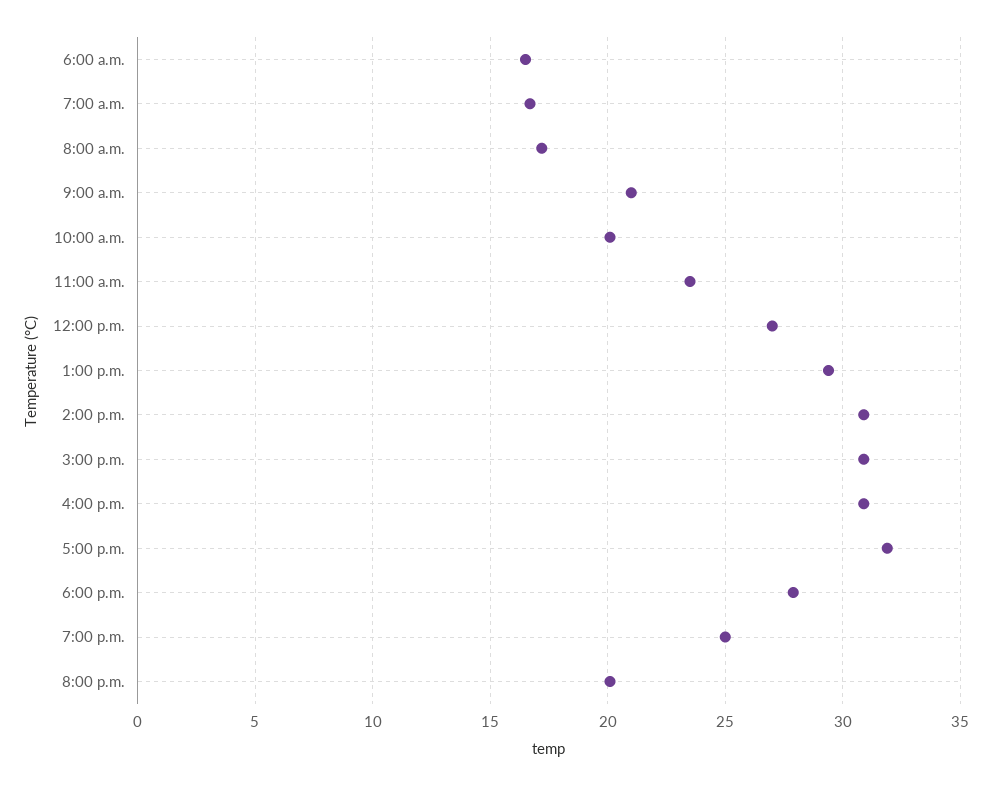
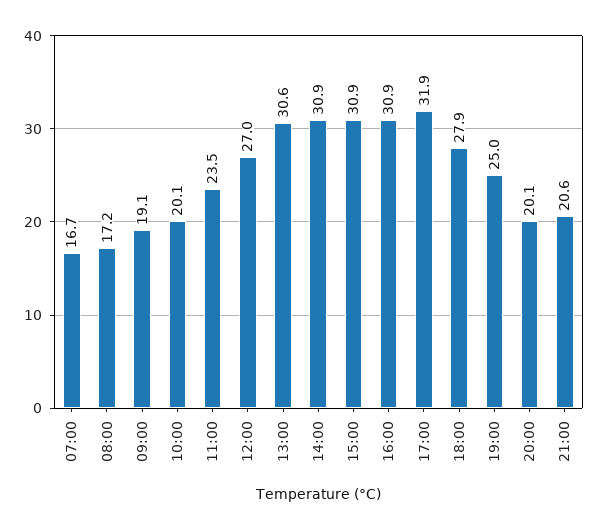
6:00 a.m.: 16.5 -> none
9:00 a.m.: 21 -> 19.1
1:00 p.m.: 29.5 -> 30.6
21:00: none -> 20.6

